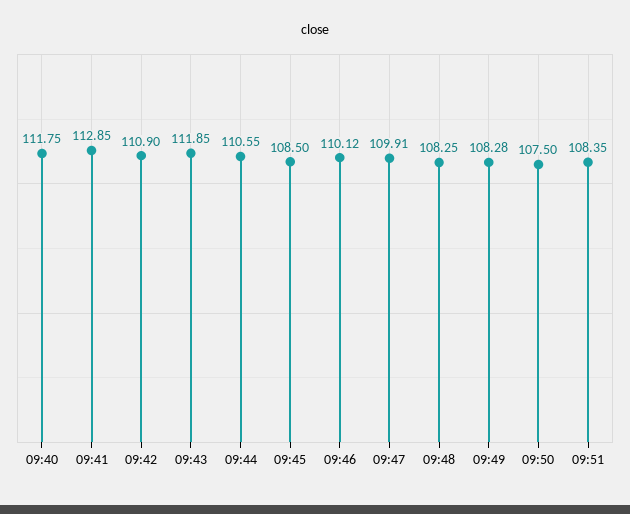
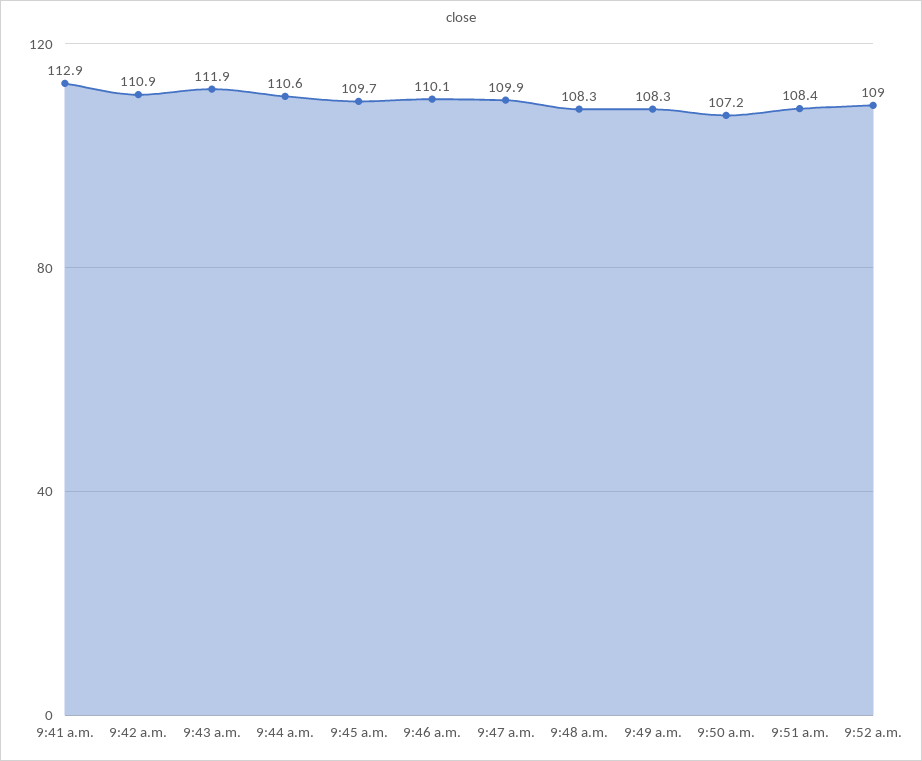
09:40: 111.75 -> none
09:45: 108.5 -> 109.7
09:50: 107.5 -> 107.2
9:52 a.m.: none -> 109

